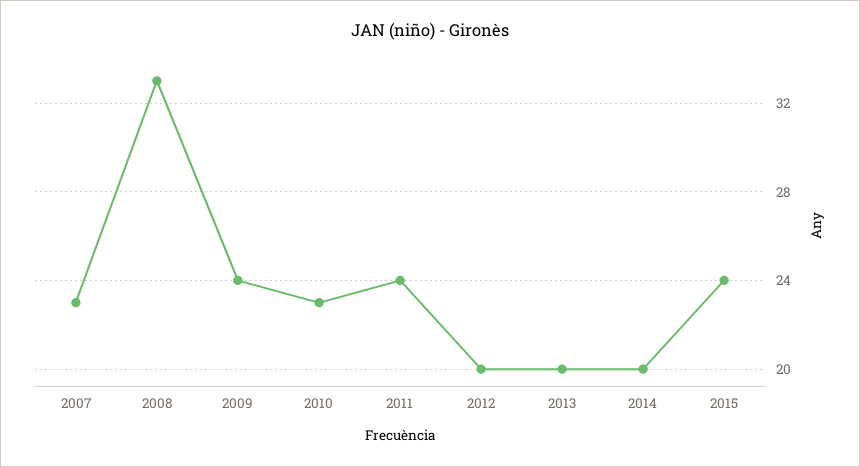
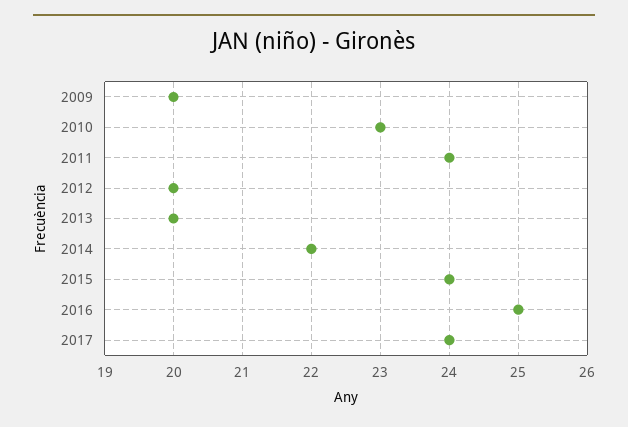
2007: 23 -> none
2008: 33 -> none
2009: 24 -> 20
2014: 20 -> 22
2016: none -> 25
2017: none -> 24

